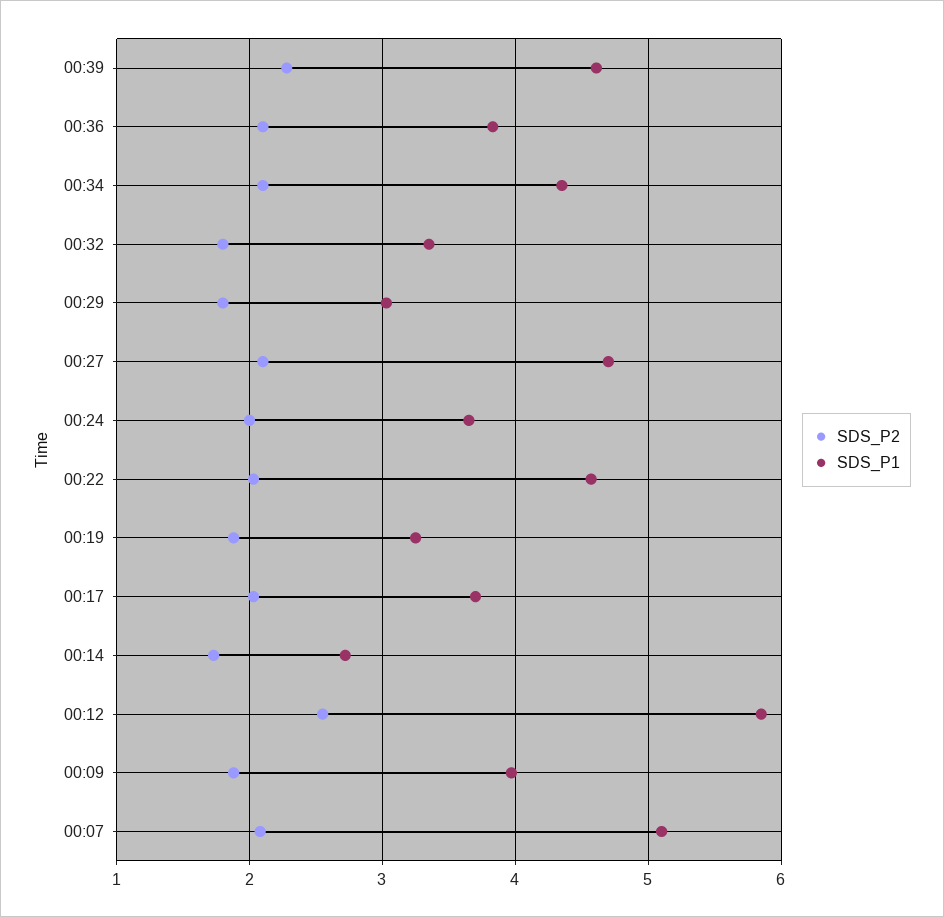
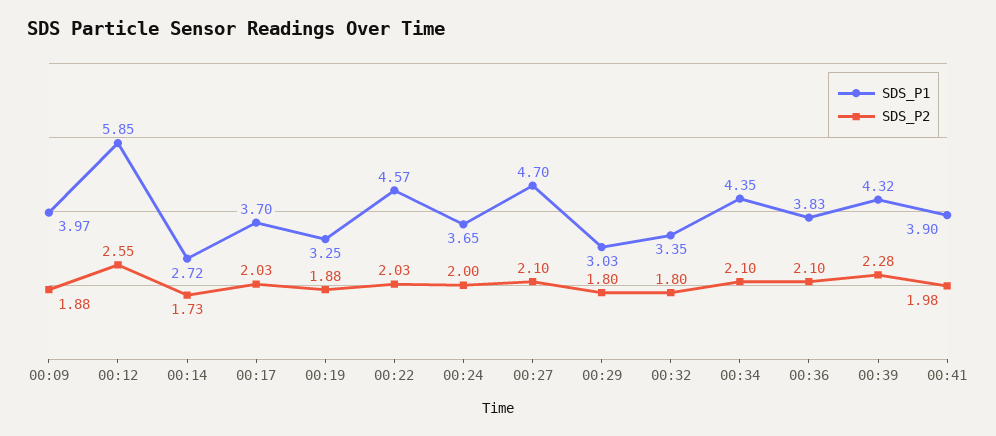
SDS_P1, 00:39: 4.6 -> 4.32
SDS_P2, 00:07: 2.1 -> none
SDS_P1, 00:07: 5.1 -> none
SDS_P1, 00:41: none -> 3.9
SDS_P2, 00:41: none -> 1.98

